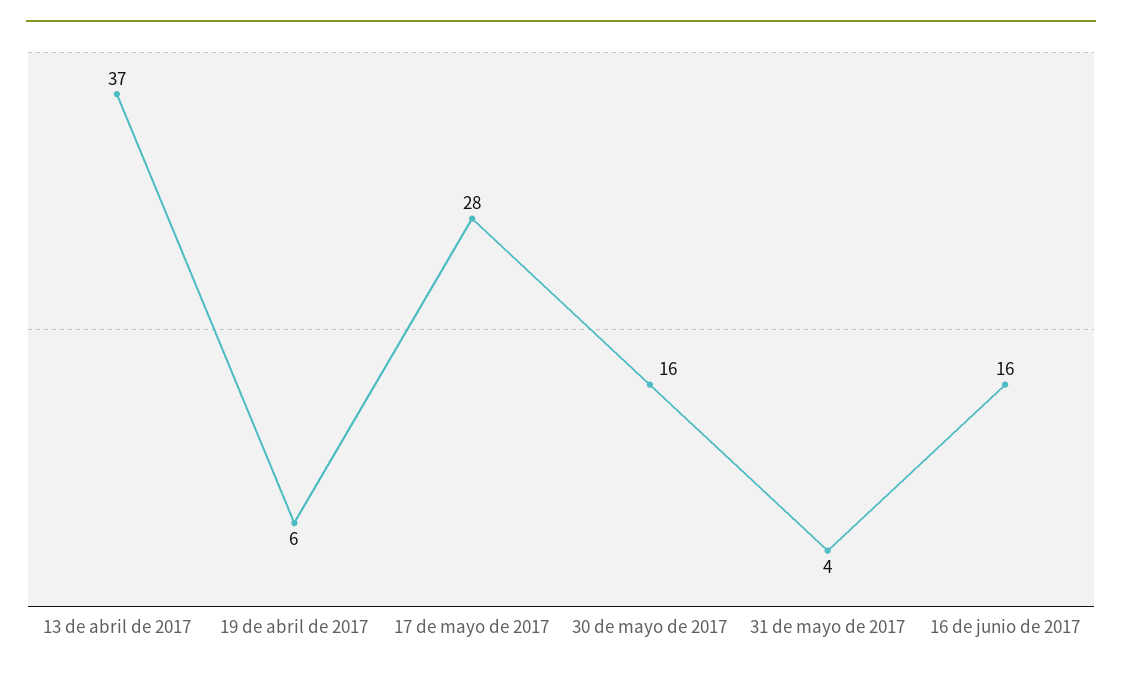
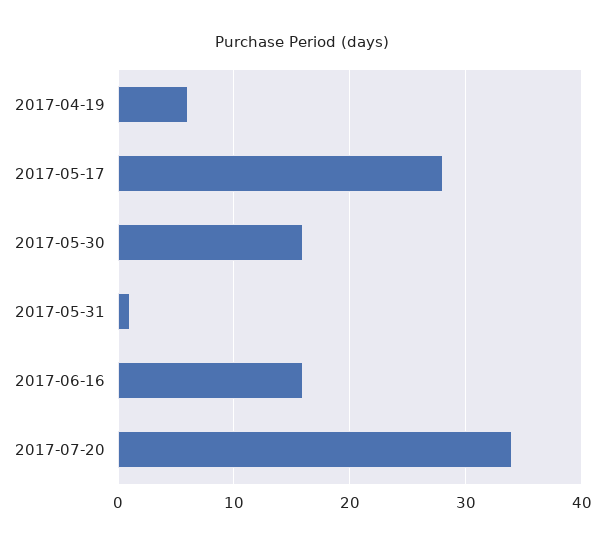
13 de abril de 2017: 37 -> none
31 de mayo de 2017: 4 -> 1
2017-07-20: none -> 34

